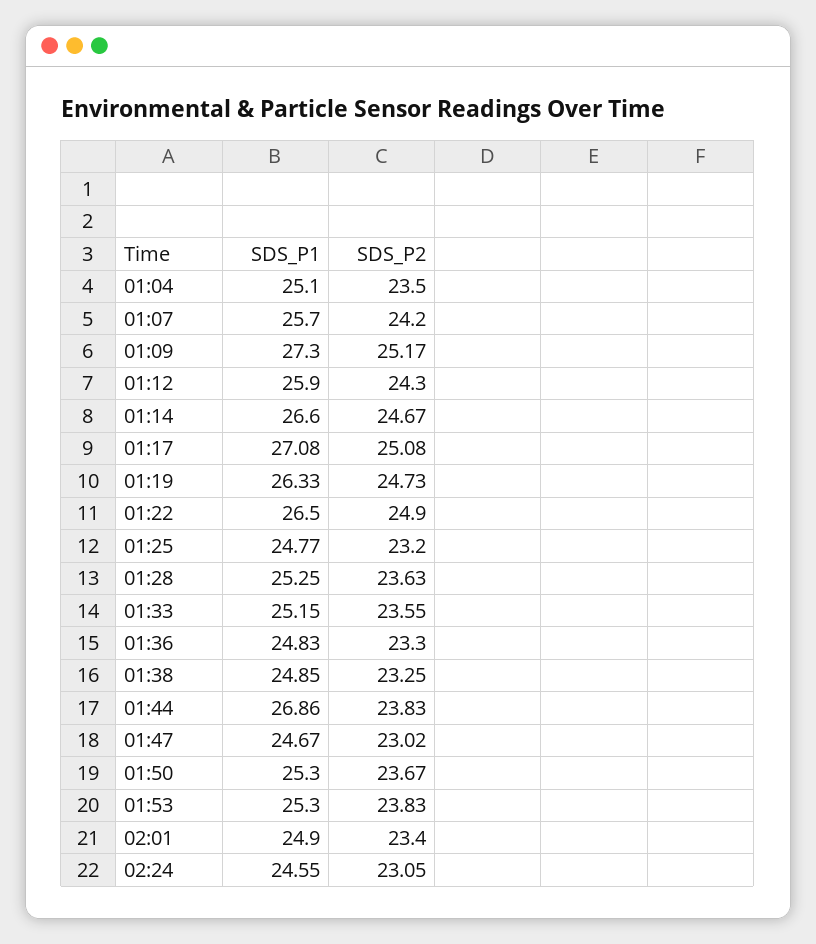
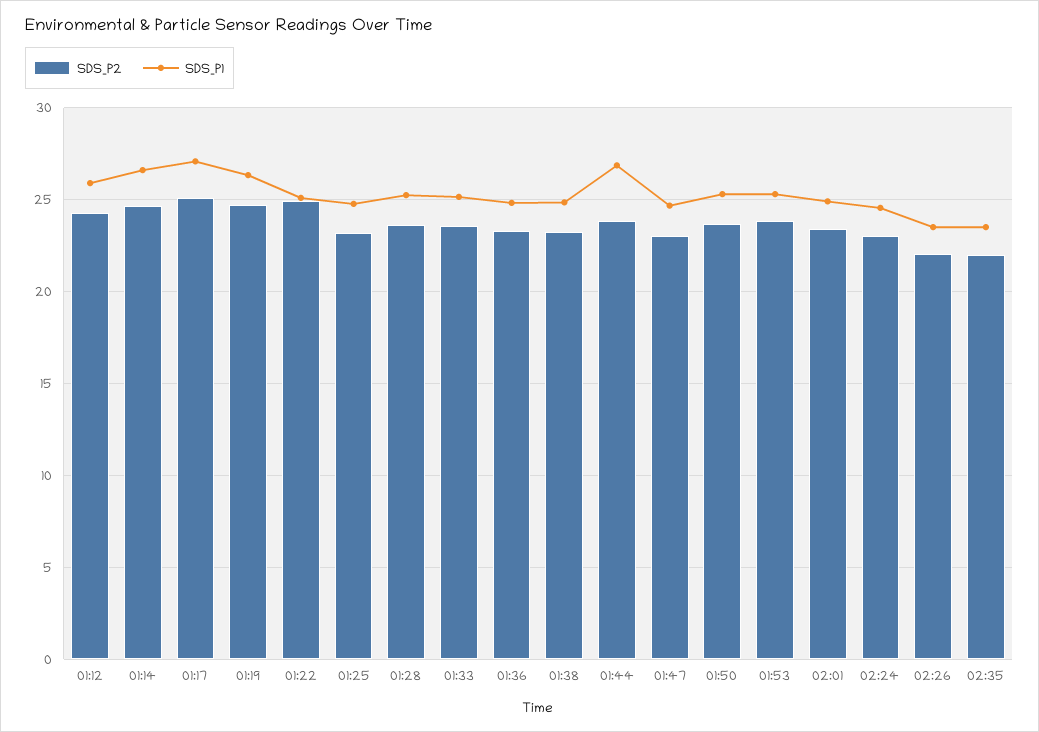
SDS_P1, 01:04: 25.1 -> none
SDS_P2, 01:04: 23.5 -> none
SDS_P1, 01:07: 25.7 -> none
SDS_P2, 01:07: 24.2 -> none
SDS_P1, 01:09: 27.3 -> none
SDS_P2, 01:09: 25.17 -> none
SDS_P1, 01:22: 26.5 -> 25
SDS_P2, 02:26: none -> 22
SDS_P1, 02:26: none -> 23.5
SDS_P2, 02:35: none -> 22
SDS_P1, 02:35: none -> 23.5

